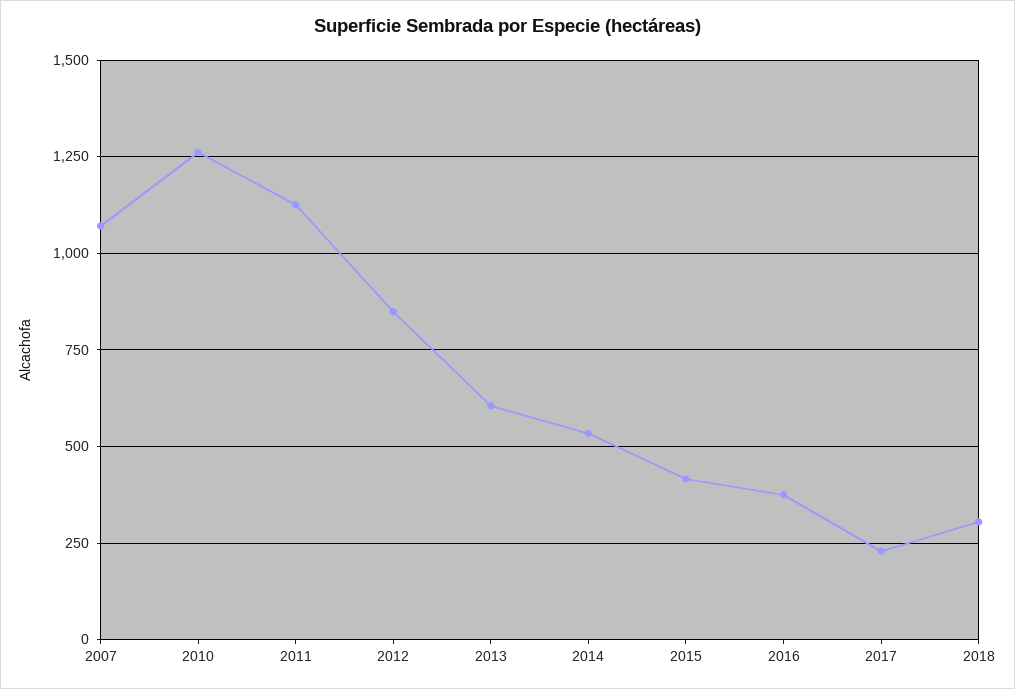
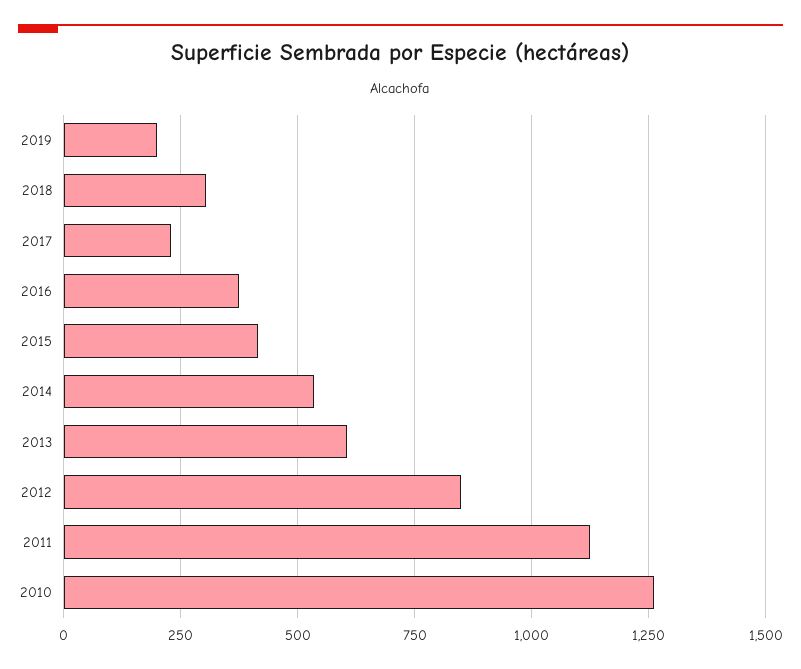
2007: 1075 -> none
2019: none -> 200

